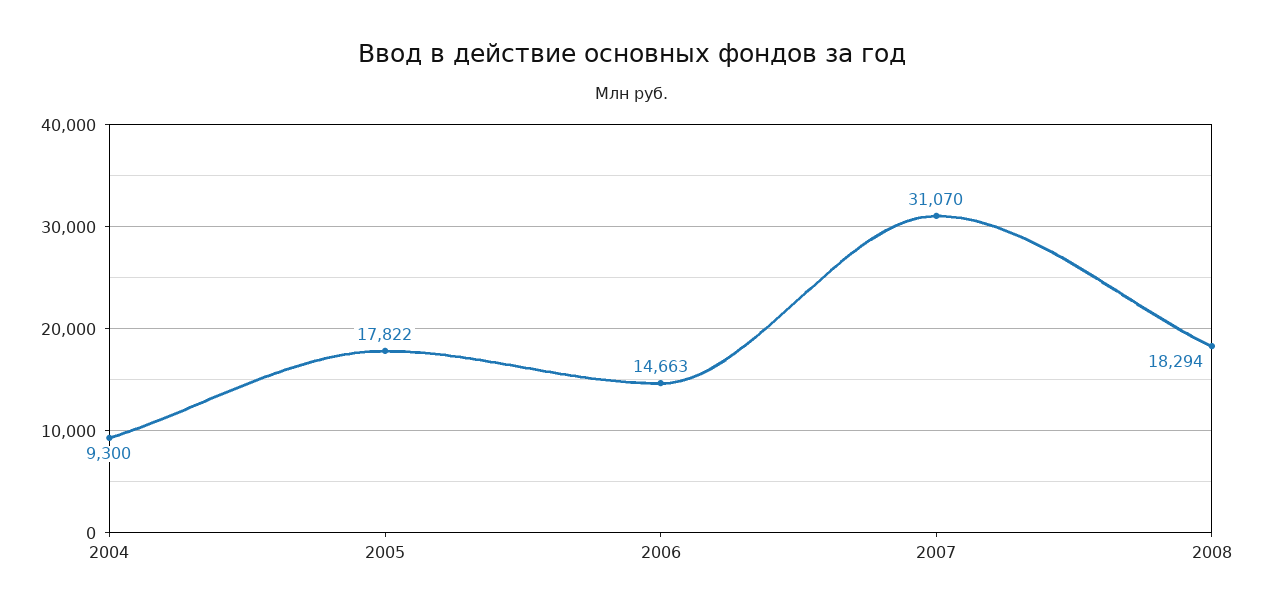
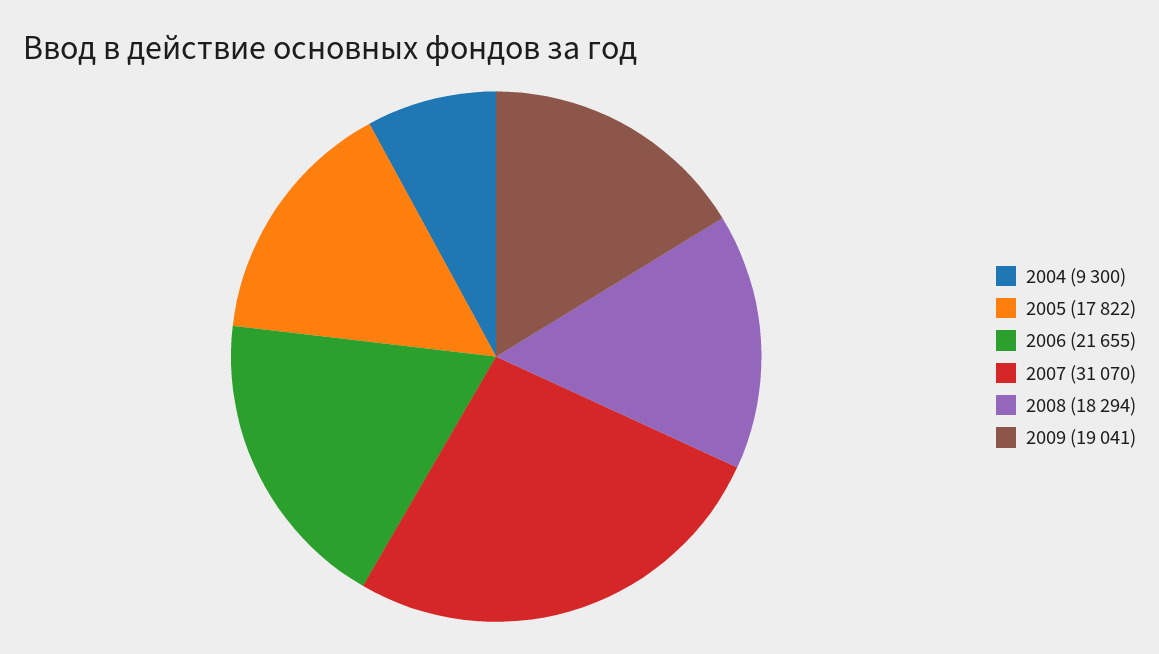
2006: 14663 -> 21655
2009: none -> 19041

